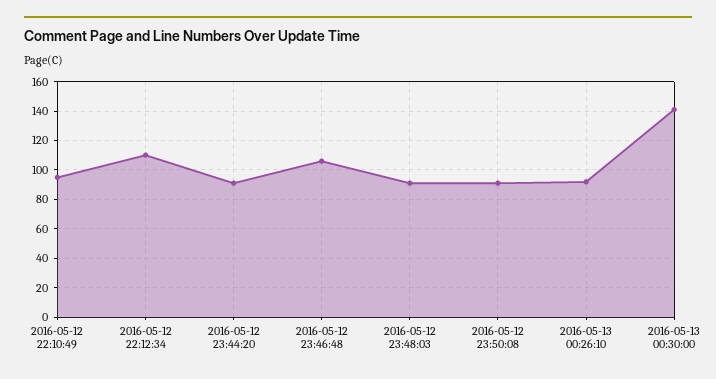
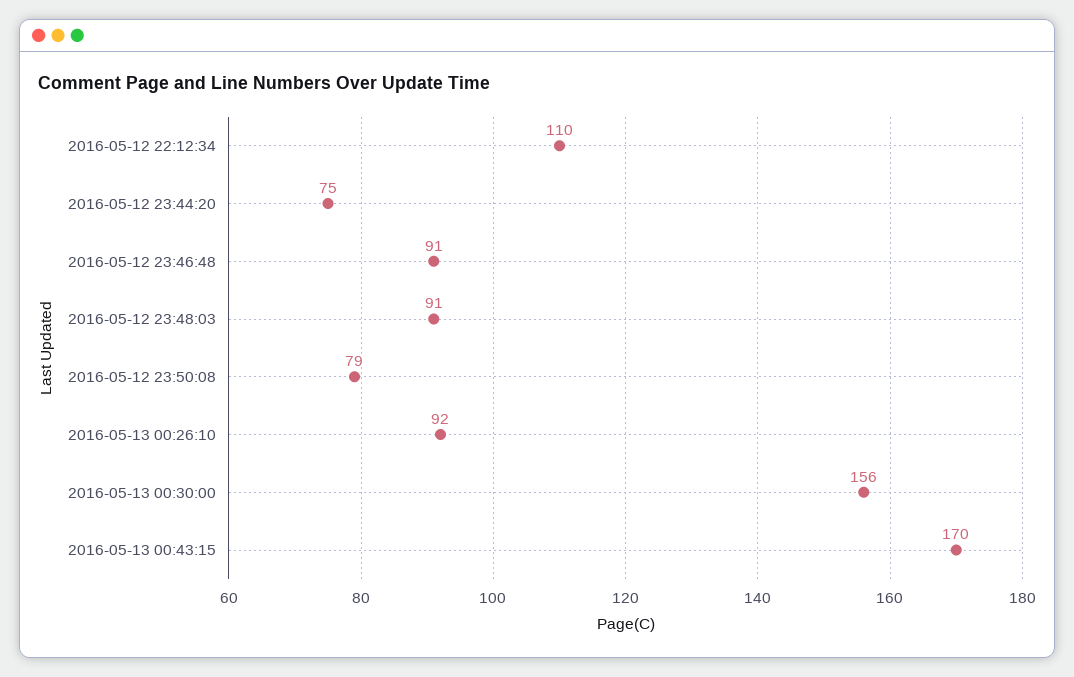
2016-05-12 22:10:49: 95 -> none
2016-05-12 23:44:20: 90 -> 75
2016-05-12 23:46:48: 105 -> 91
2016-05-12 23:50:08: 90 -> 79
2016-05-13 00:30:00: 140 -> 156
2016-05-13 00:43:15: none -> 170

